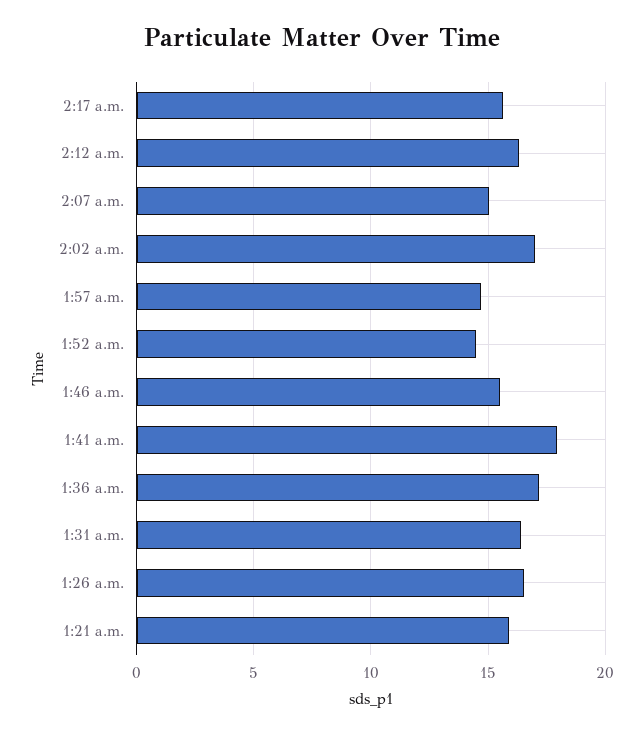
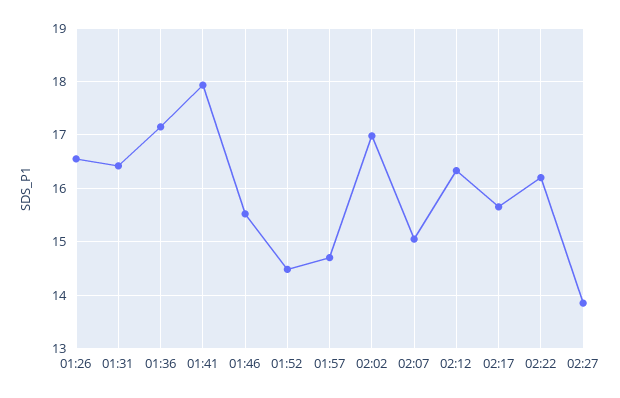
1:21 a.m.: 16 -> none
02:22: none -> 16.2
02:27: none -> 13.8

